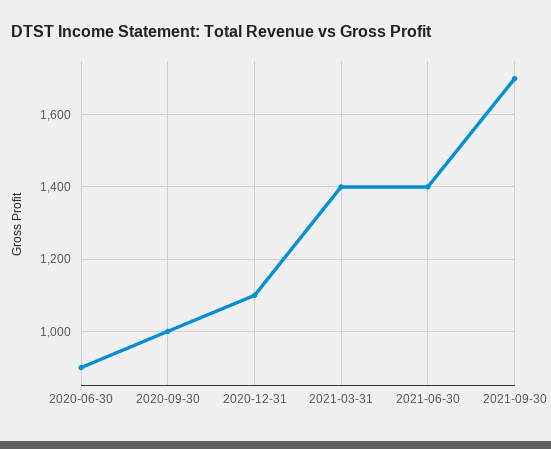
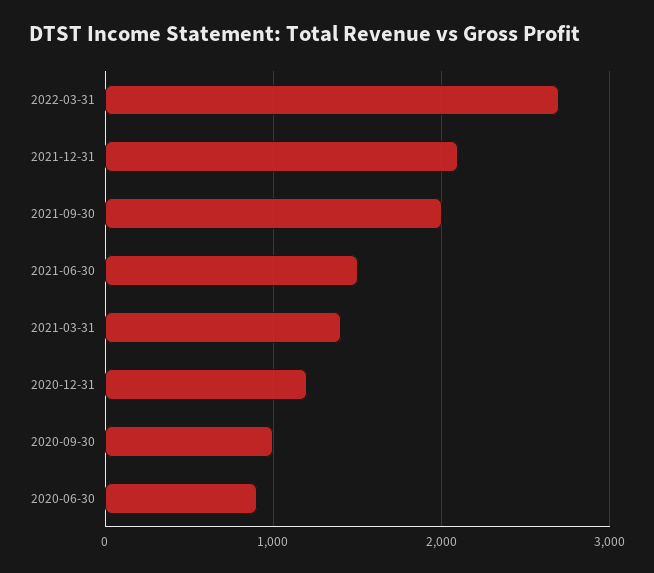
2020-12-31: 1100 -> 1200
2021-06-30: 1400 -> 1500
2021-09-30: 1700 -> 2000
2022-03-31: none -> 2700
2021-12-31: none -> 2100

